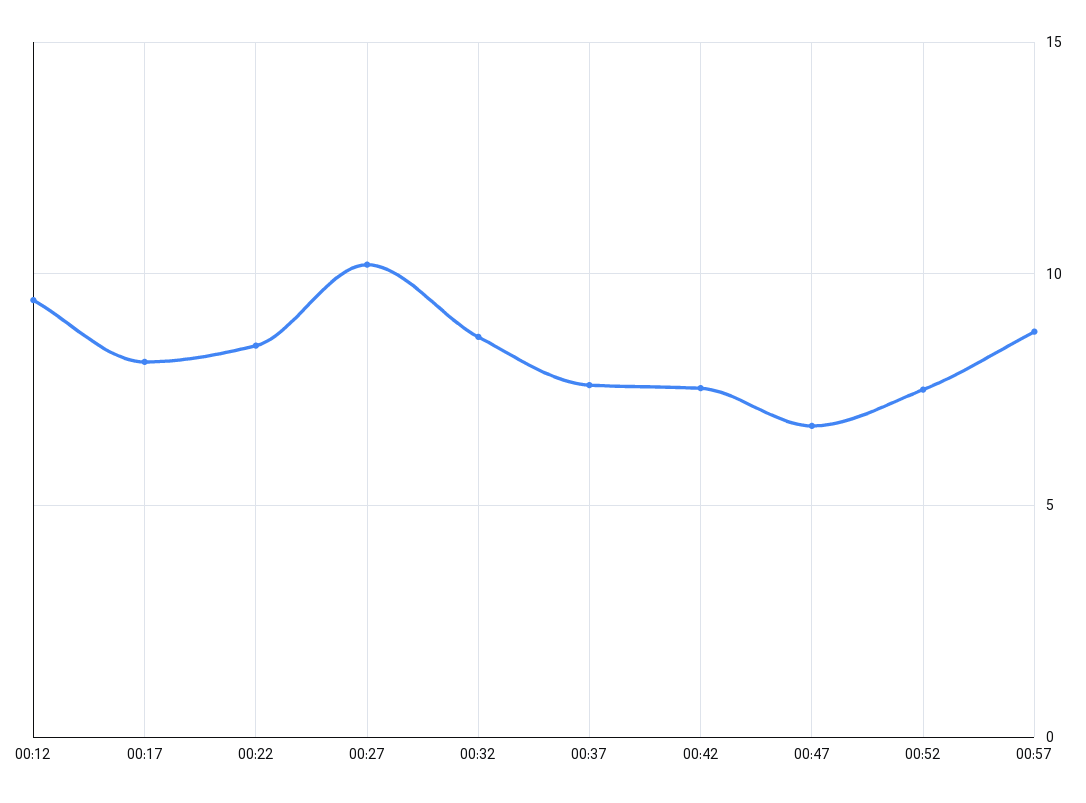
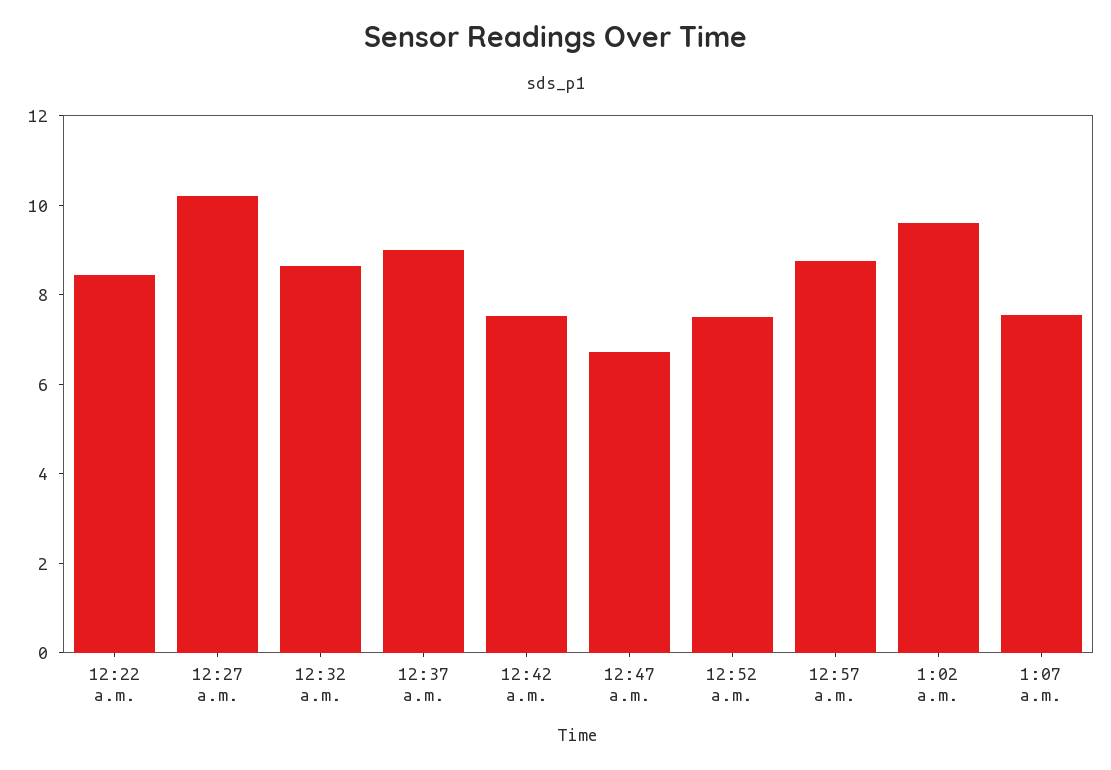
00:12: 9.5 -> none
00:17: 8 -> none
00:37: 7.5 -> 9
1:02 a.m.: none -> 9.5
1:07 a.m.: none -> 7.5

